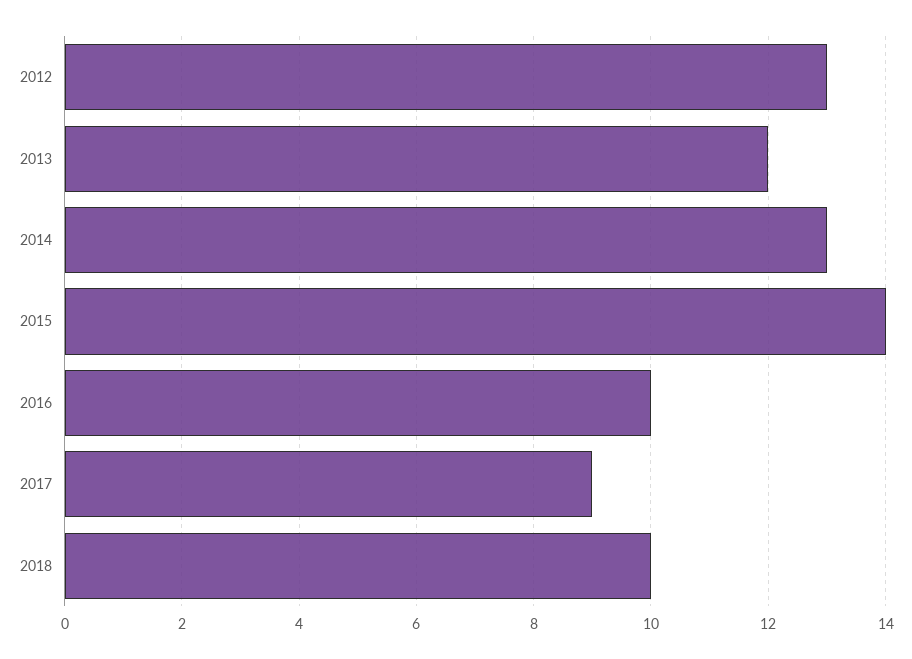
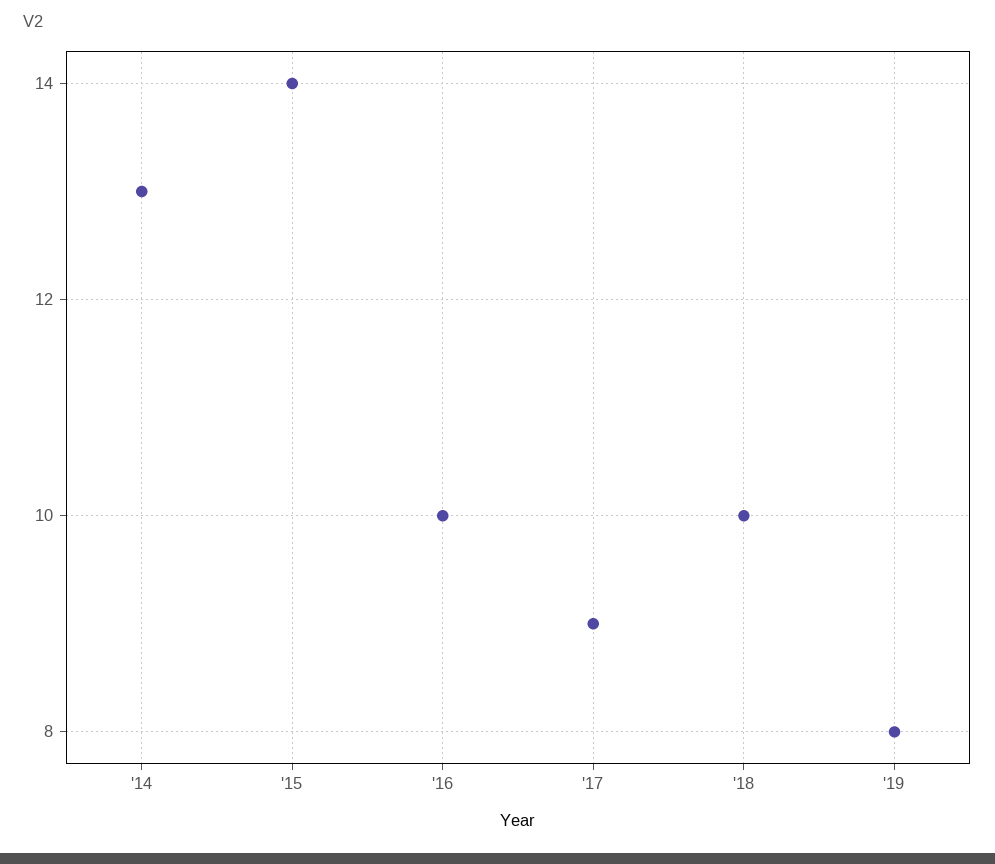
2012: 13 -> none
2013: 12 -> none
'19: none -> 8

